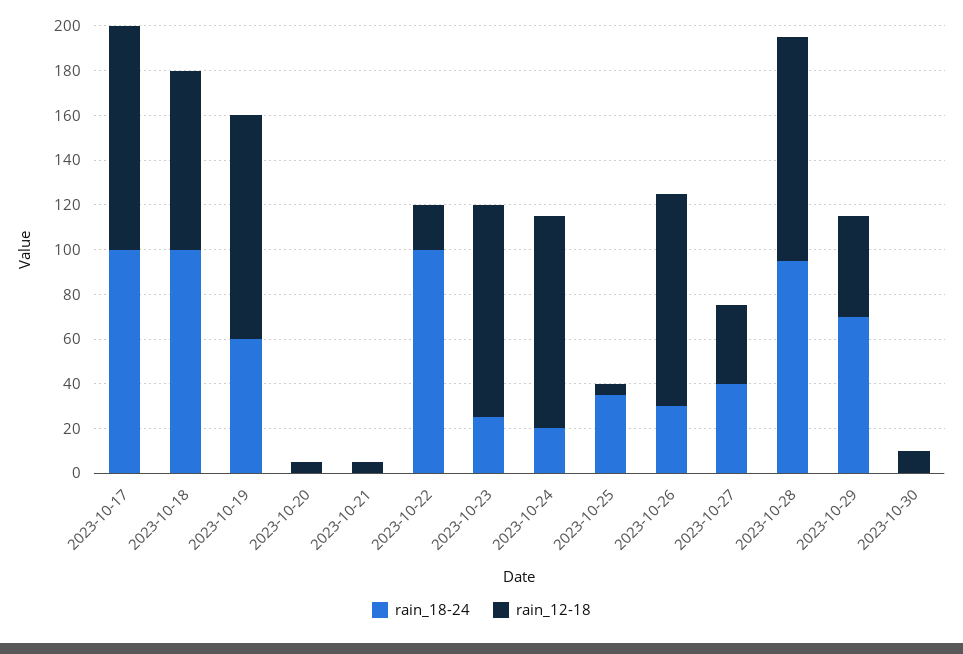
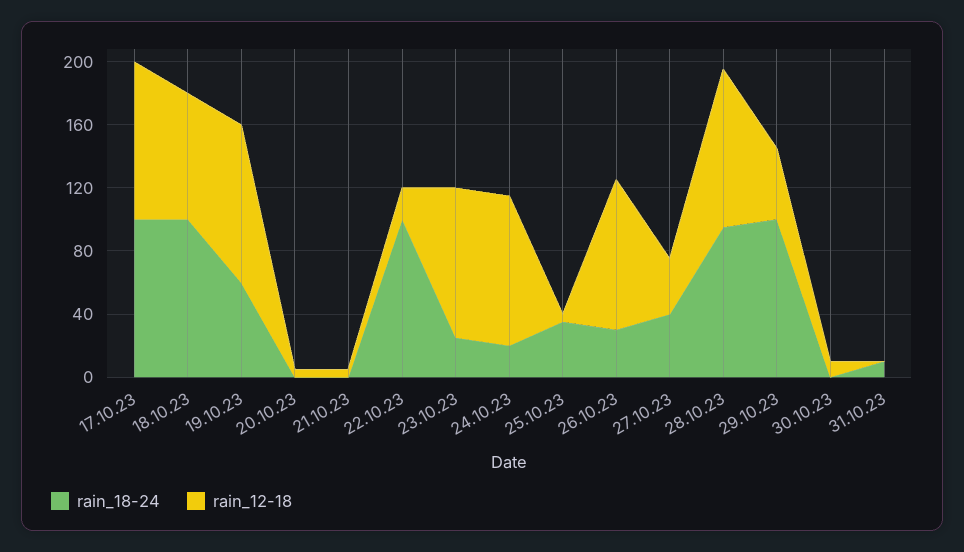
rain_18-24, 2023-10-29: 70 -> 100
rain_18-24, 31.10.23: none -> 10
rain_12-18, 31.10.23: none -> 0

